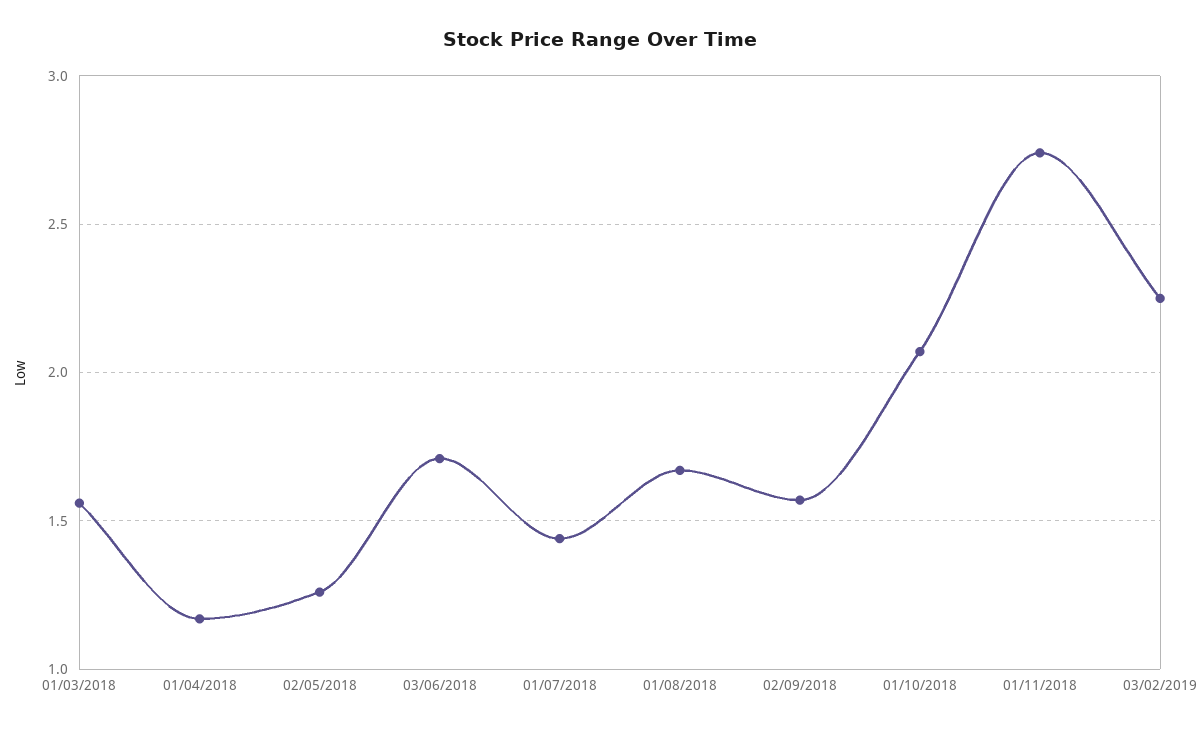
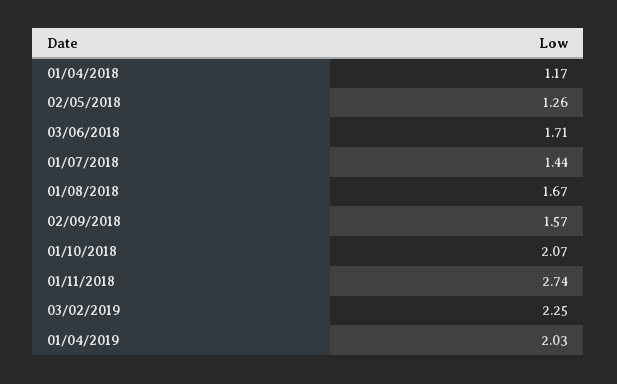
01/03/2018: 1.55 -> none
01/04/2019: none -> 2.03

